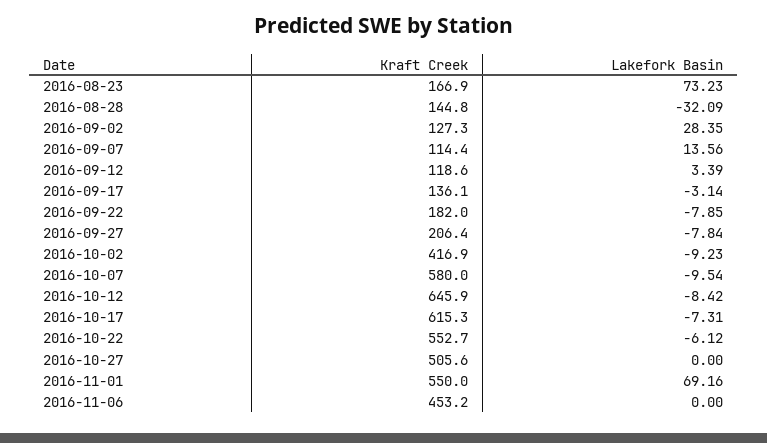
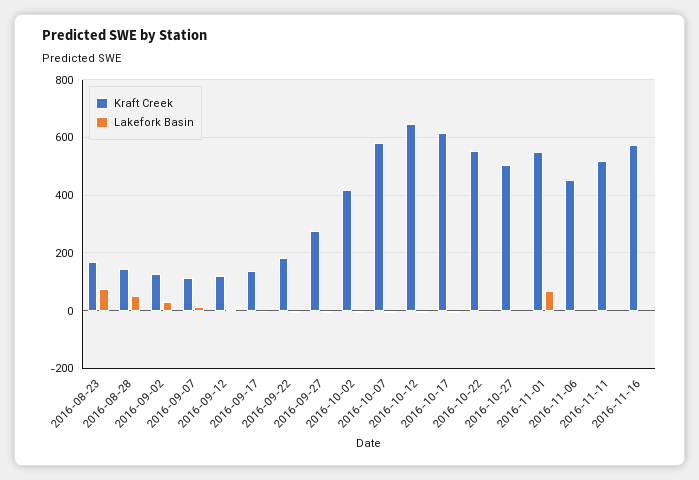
Lakefork Basin, 2016-08-28: -32.09 -> 50
Kraft Creek, 2016-09-27: 206.4 -> 275
Kraft Creek, 2016-11-11: none -> 525
Lakefork Basin, 2016-11-11: none -> 0
Kraft Creek, 2016-11-16: none -> 575
Lakefork Basin, 2016-11-16: none -> 0

